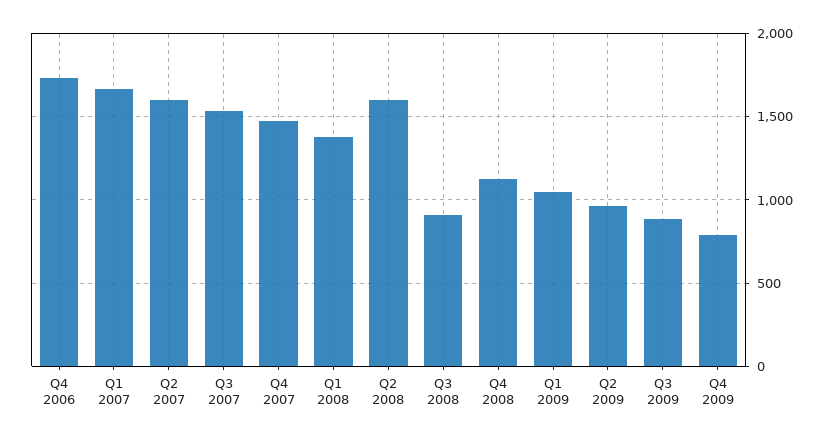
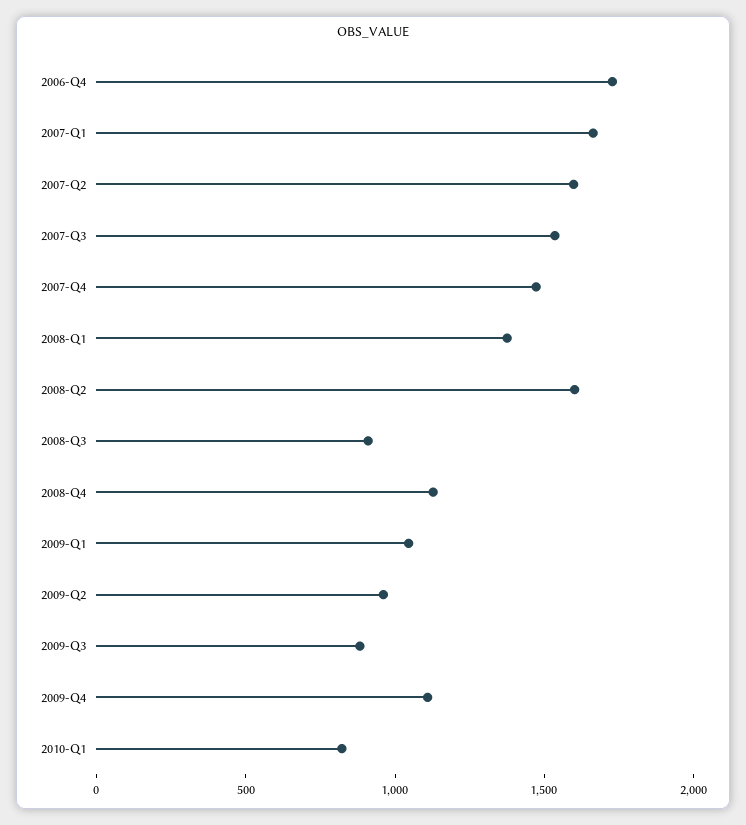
Q4 2009: 800 -> 1100
2010-Q1: none -> 800

